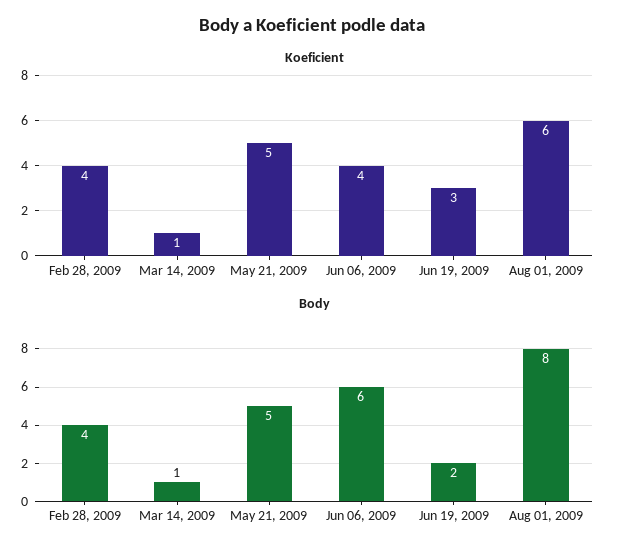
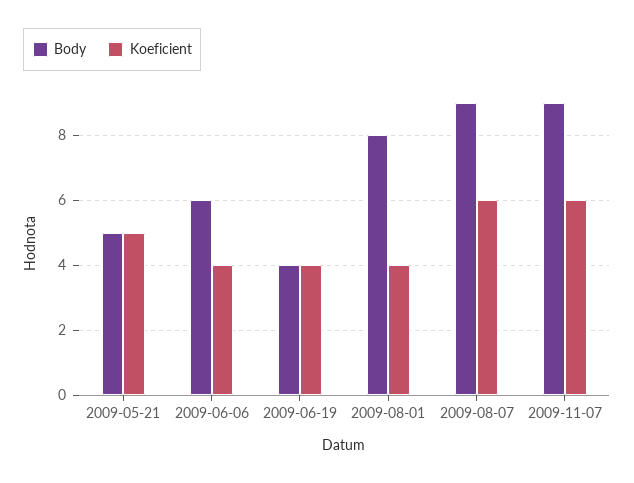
Koeficient, Feb 28, 2009: 4 -> none
Koeficient, Mar 14, 2009: 1 -> none
Koeficient, Jun 19, 2009: 3 -> 4
Koeficient, Aug 01, 2009: 6 -> 4
Body, Feb 28, 2009: 4 -> none
Body, Mar 14, 2009: 1 -> none
Body, Jun 19, 2009: 2 -> 4
Body, 2009-08-07: none -> 9
Koeficient, 2009-08-07: none -> 6
Body, 2009-11-07: none -> 9
Koeficient, 2009-11-07: none -> 6

